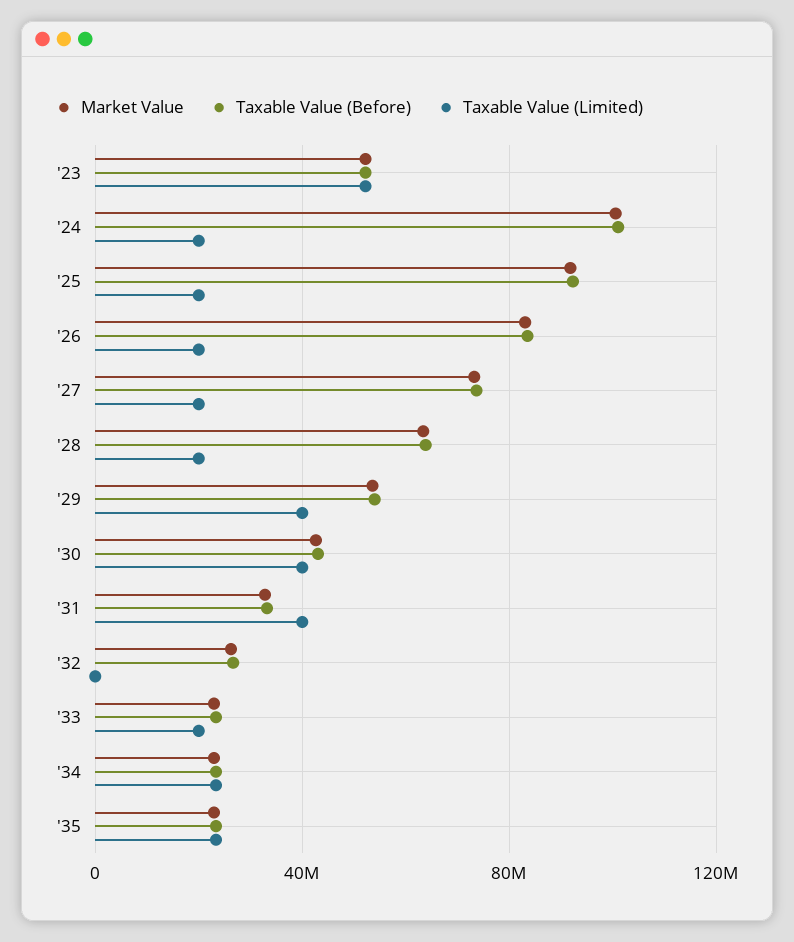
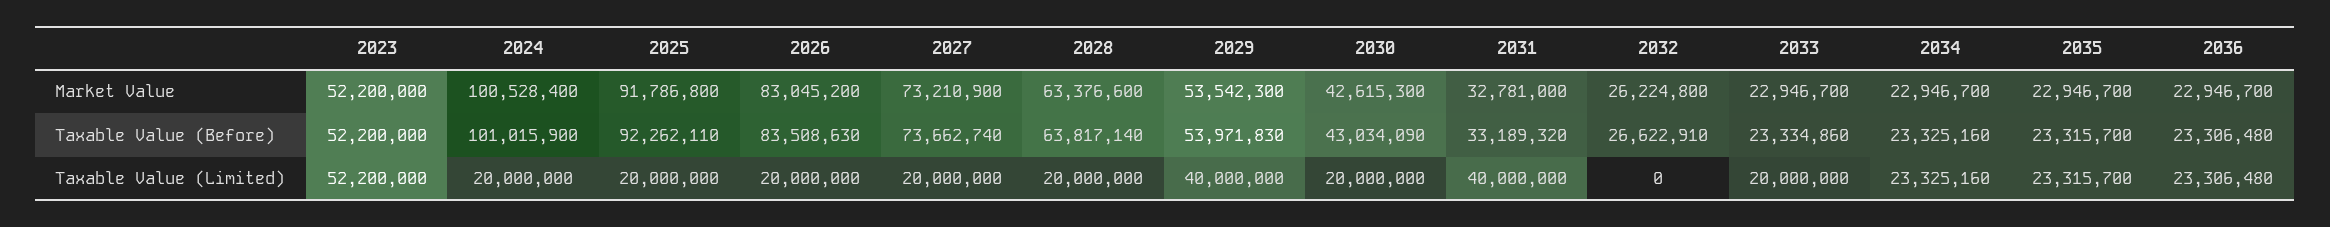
Taxable Value (Limited), '30: 40000000 -> 20000000
Market Value, 2036: none -> 22946700
Taxable Value (Before), 2036: none -> 23306480
Taxable Value (Limited), 2036: none -> 23306480

